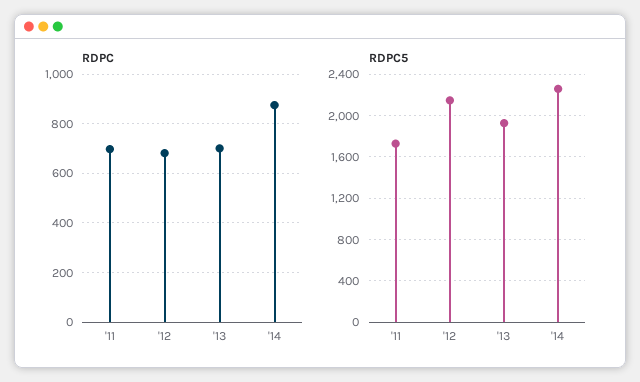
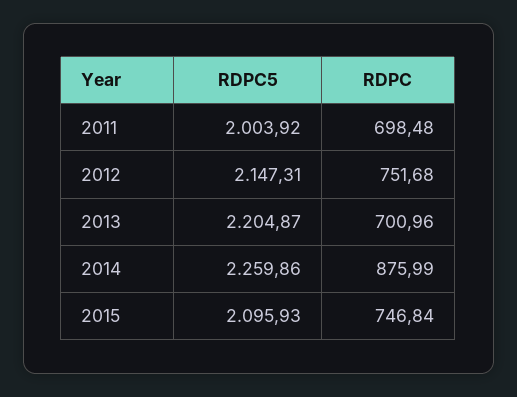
RDPC, '12: 675 -> 751.68
RDPC5, '11: 1700 -> 2003.92
RDPC5, '13: 1900 -> 2204.87
RDPC5, 2015: none -> 2095.93
RDPC, 2015: none -> 746.84

